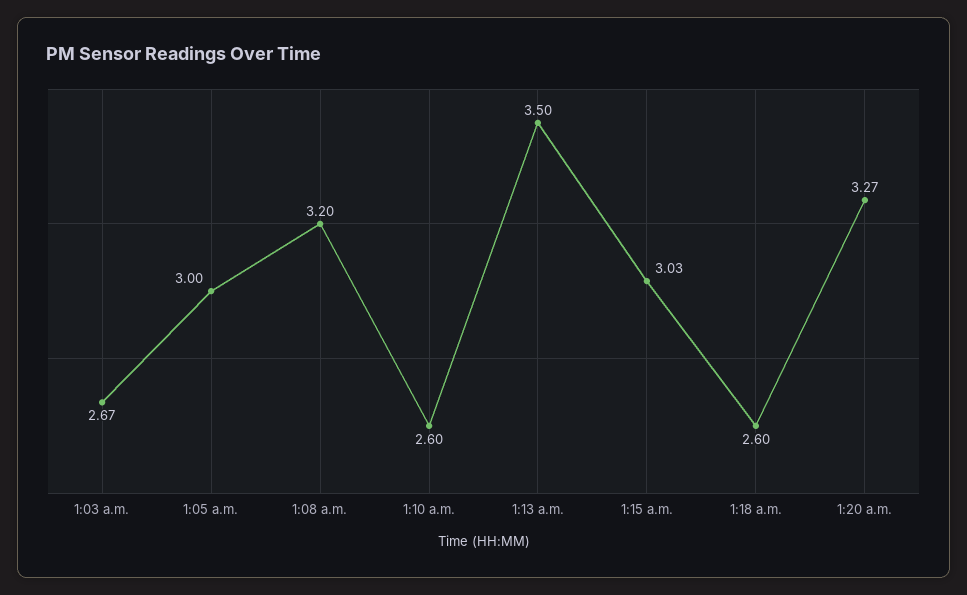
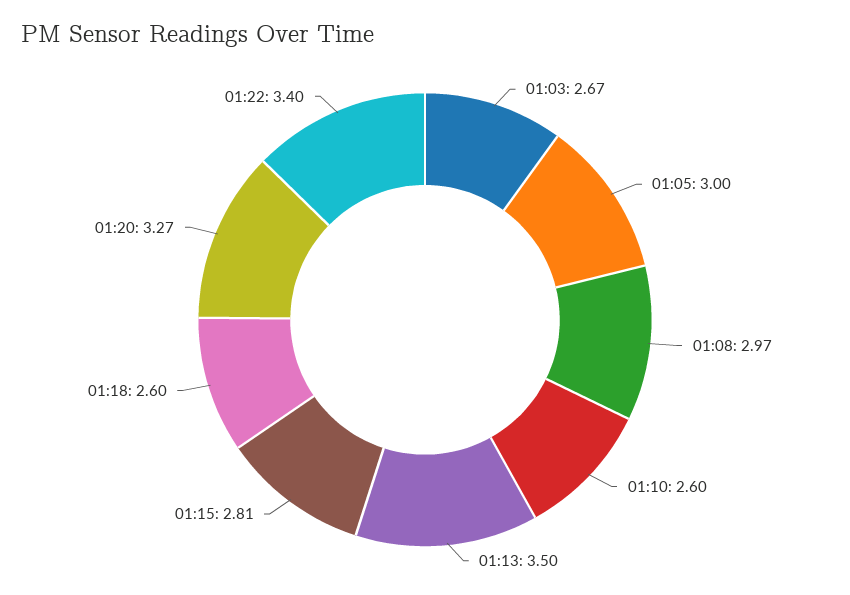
1:08 a.m.: 3.2 -> 2.97
1:15 a.m.: 3.03 -> 2.81
01:22: none -> 3.4

